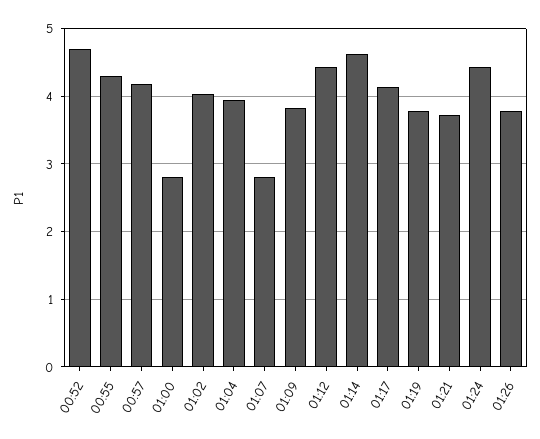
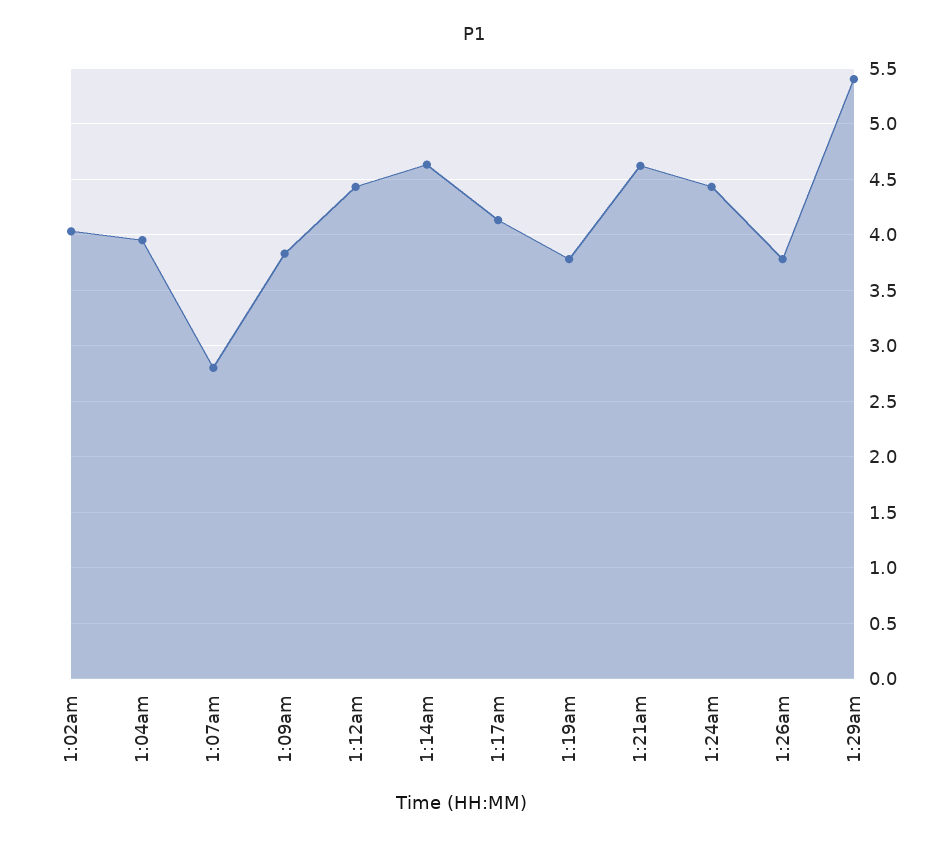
00:52: 4.7 -> none
00:55: 4.3 -> none
00:57: 4.2 -> none
01:00: 2.8 -> none
01:21: 3.7 -> 4.6
1:29am: none -> 5.4

